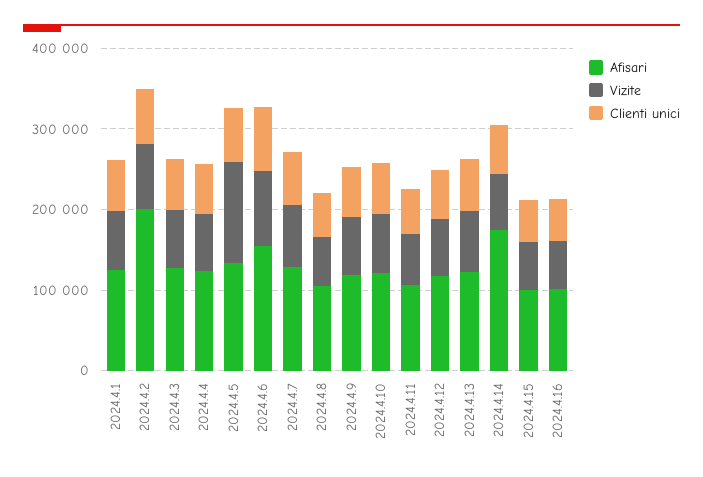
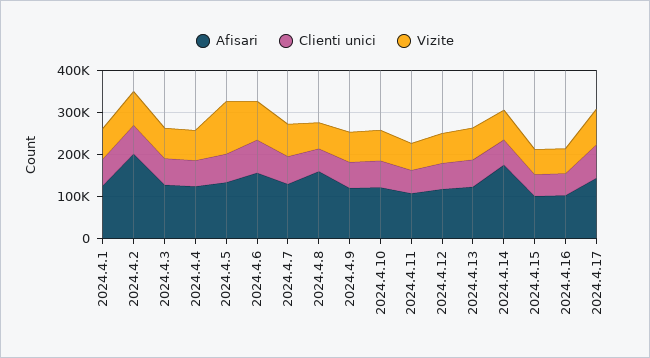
Afisari, 2024.4.8: 100000 -> 160000
Afisari, 2024.4.17: none -> 140000
Clienti unici, 2024.4.17: none -> 80000
Vizite, 2024.4.17: none -> 80000

